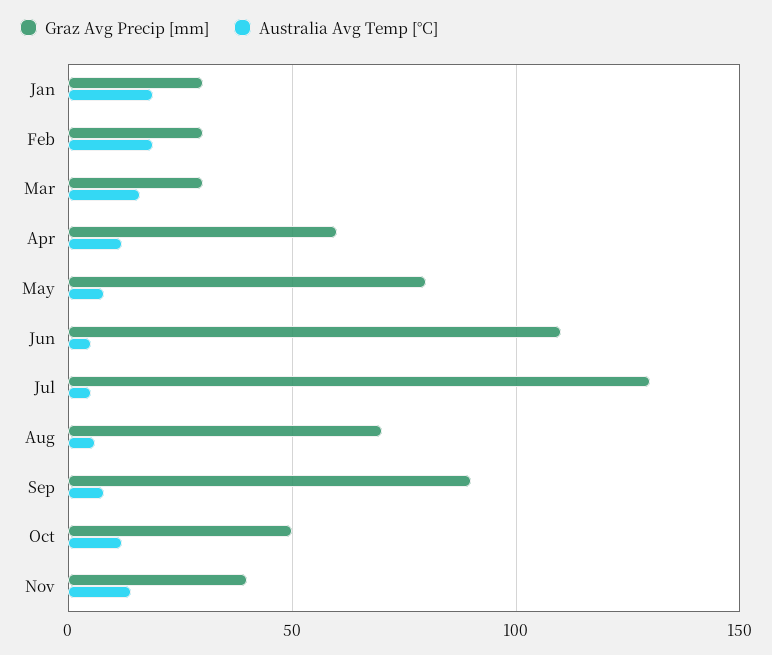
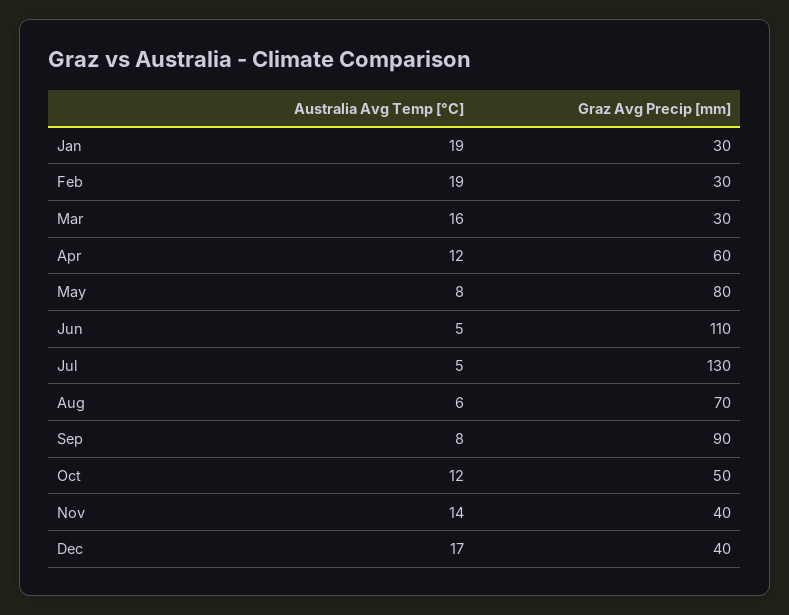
Australia Avg Temp [°C], Dec: none -> 17
Graz Avg Precip [mm], Dec: none -> 40

